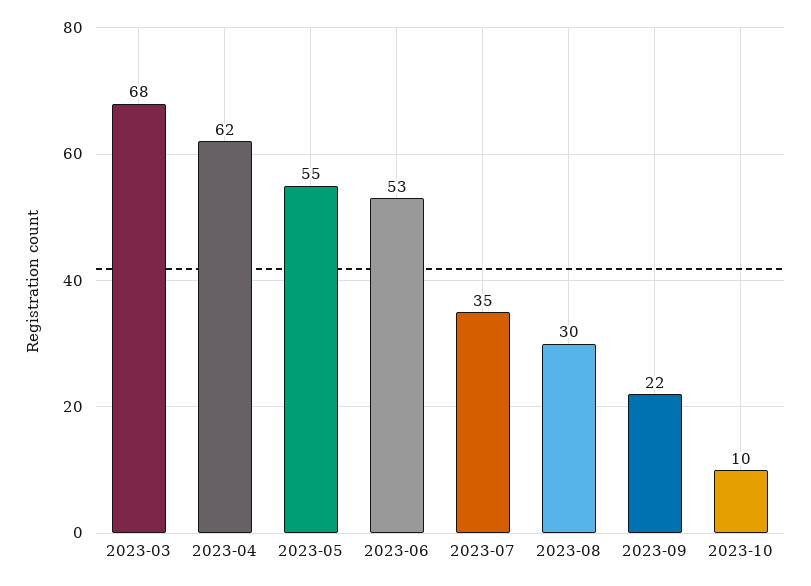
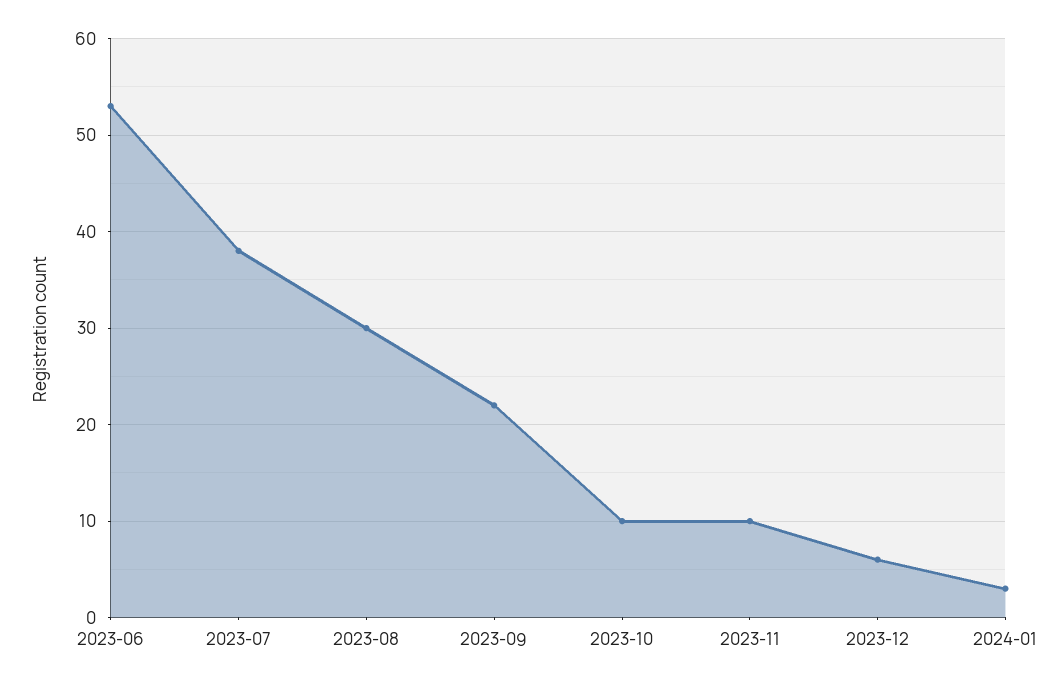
2023-03: 68 -> none
2023-04: 62 -> none
2023-05: 55 -> none
2023-07: 35 -> 38
2023-11: none -> 10
2023-12: none -> 6
2024-01: none -> 3

